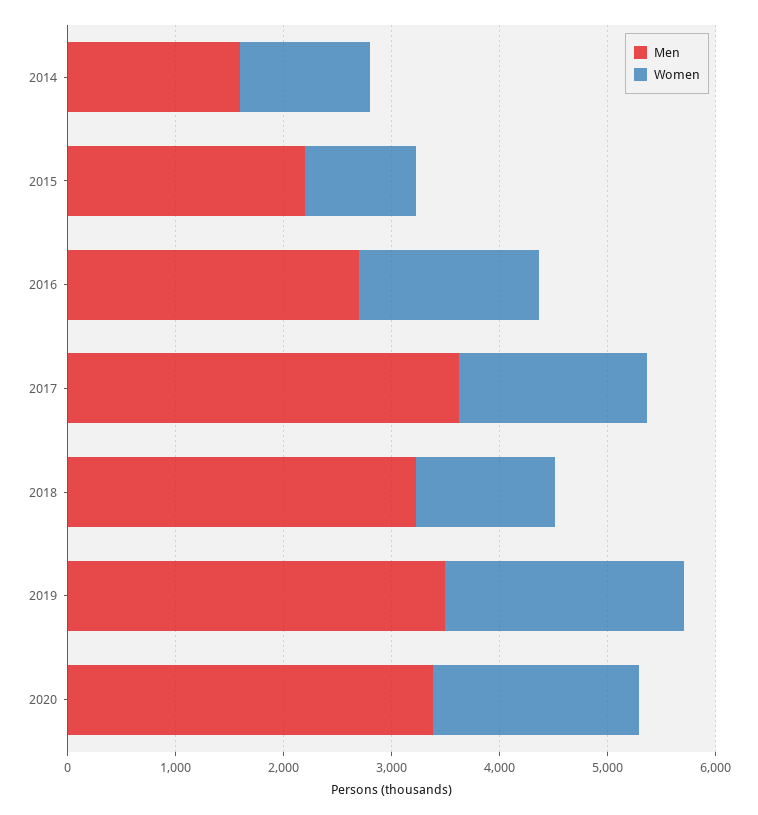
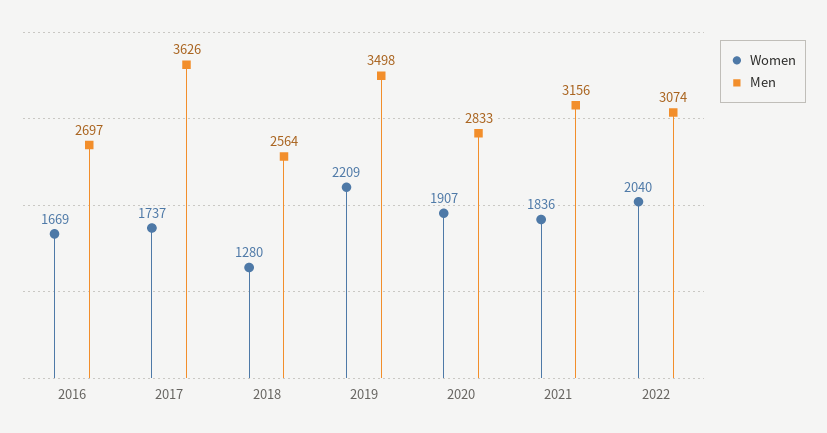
Men, 2014: 1600 -> none
Women, 2014: 1200 -> none
Men, 2015: 2200 -> none
Women, 2015: 1000 -> none
Men, 2018: 3200 -> 2564
Men, 2020: 3400 -> 2833
Women, 2021: none -> 1836
Men, 2021: none -> 3156
Women, 2022: none -> 2040
Men, 2022: none -> 3074

